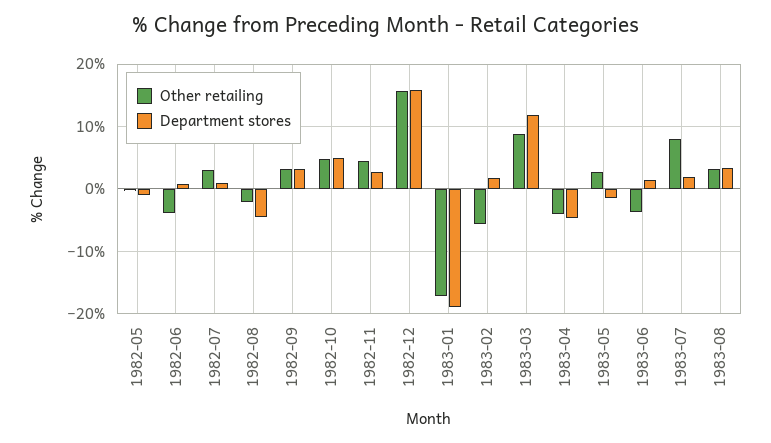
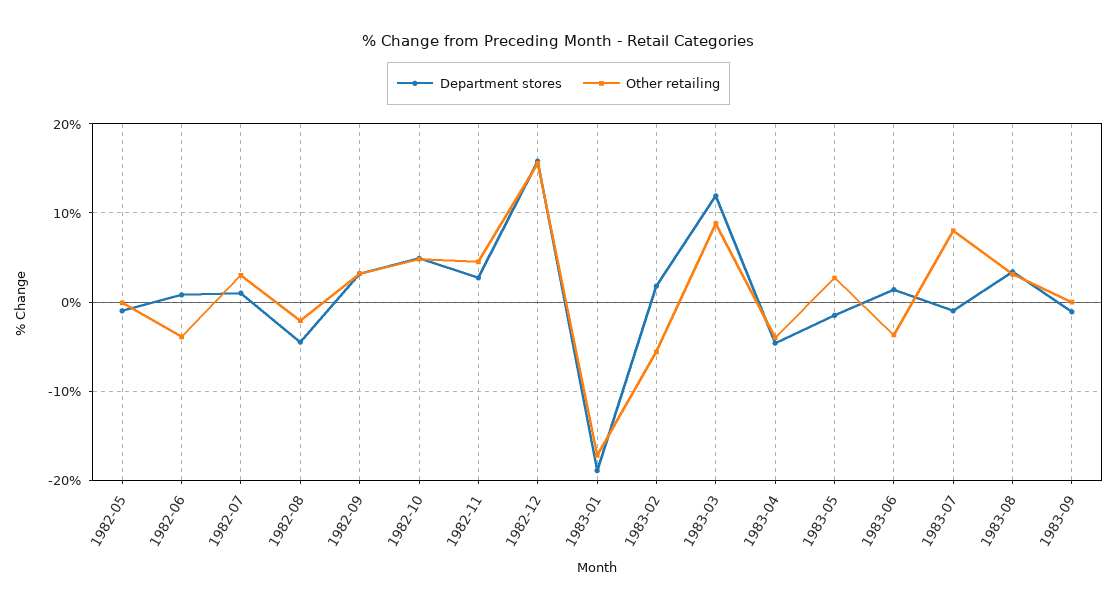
Department stores, 1983-07: 2 -> -1
Department stores, 1983-09: none -> -1
Other retailing, 1983-09: none -> 0

